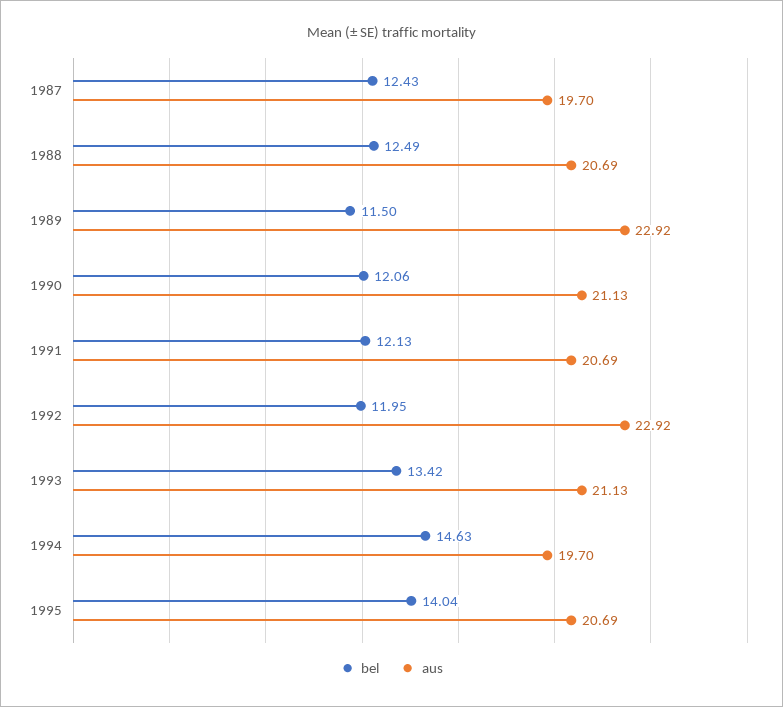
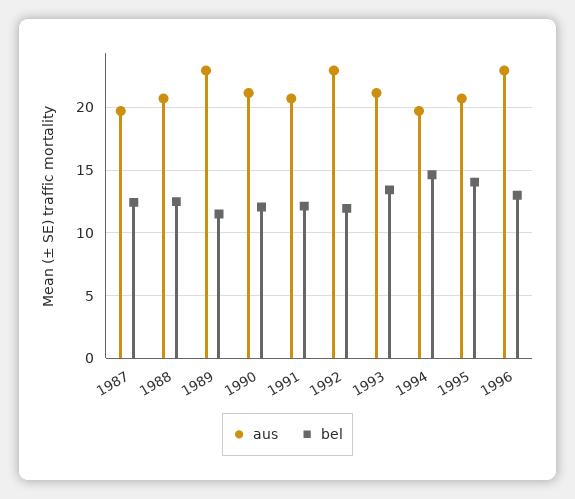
aus, 1996: none -> 23
bel, 1996: none -> 13

